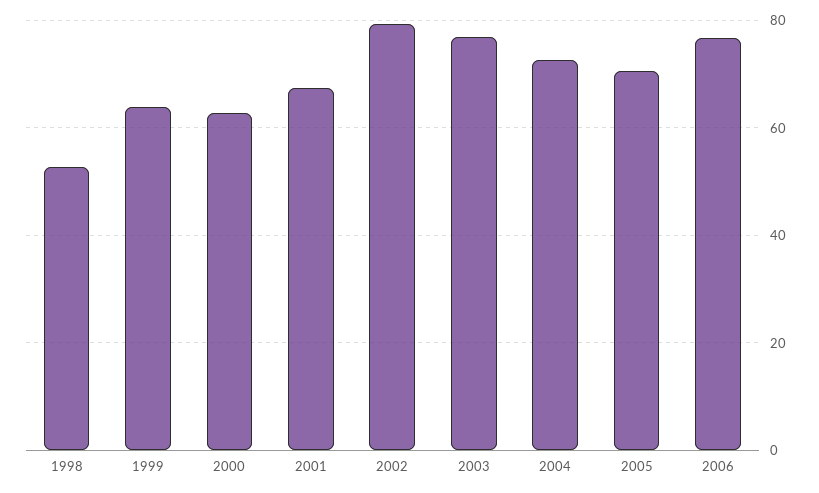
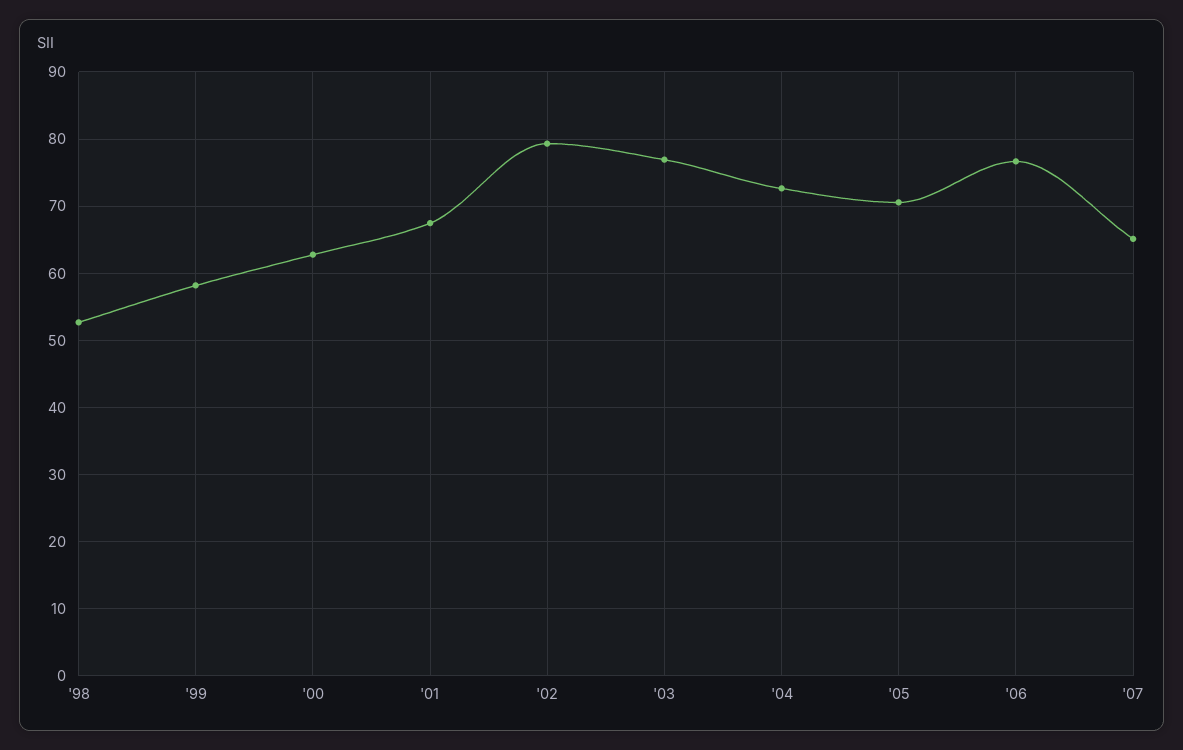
1999: 64 -> 58
'07: none -> 65

